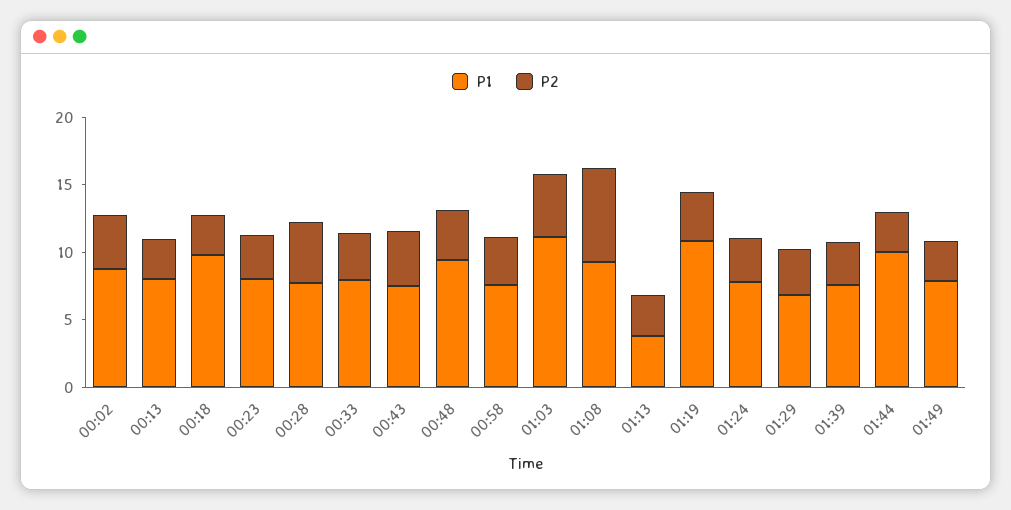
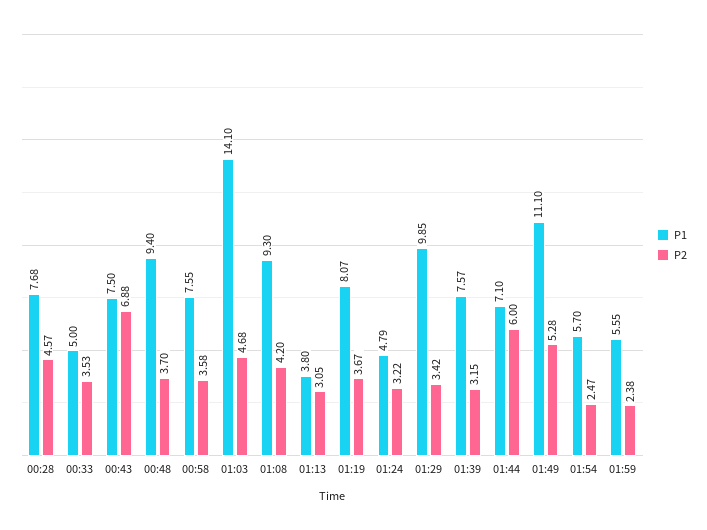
P1, 00:02: 9 -> none
P2, 00:02: 4 -> none
P1, 00:13: 8 -> none
P2, 00:13: 3 -> none
P1, 00:18: 10 -> none
P2, 00:18: 3 -> none
P1, 00:23: 8 -> none
P2, 00:23: 3 -> none
P1, 00:33: 8 -> 5
P2, 00:43: 4 -> 6.88
P1, 01:03: 11 -> 14.1
P2, 01:08: 7 -> 4.2
P1, 01:19: 11 -> 8.07
P1, 01:24: 8 -> 4.79
P1, 01:29: 7 -> 9.85
P1, 01:44: 10 -> 7.1
P2, 01:44: 3 -> 6
P1, 01:49: 8 -> 11.1
P2, 01:49: 3 -> 5.28
P1, 01:54: none -> 5.7
P2, 01:54: none -> 2.47
P1, 01:59: none -> 5.55
P2, 01:59: none -> 2.38

